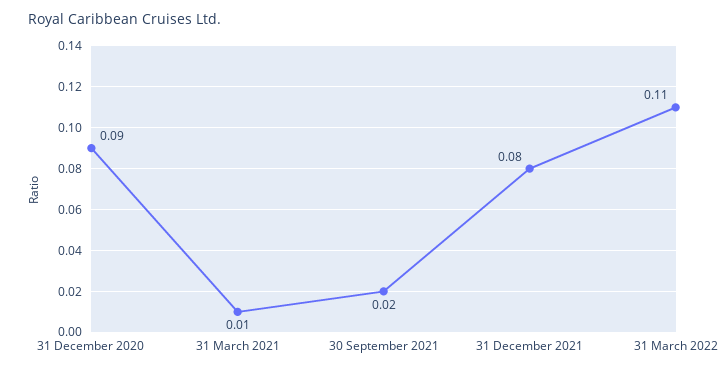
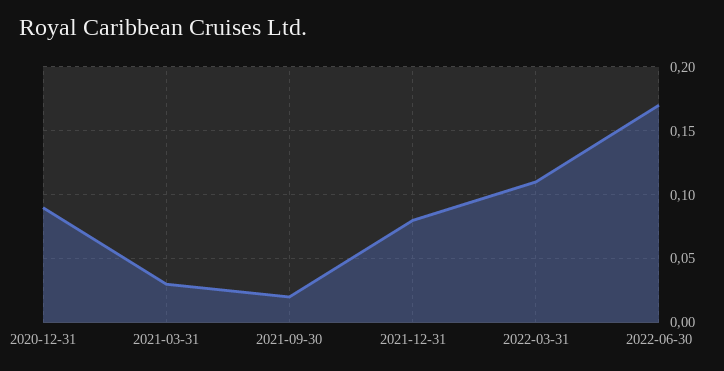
31 March 2021: 0.01 -> 0.03
2022-06-30: none -> 0.17

